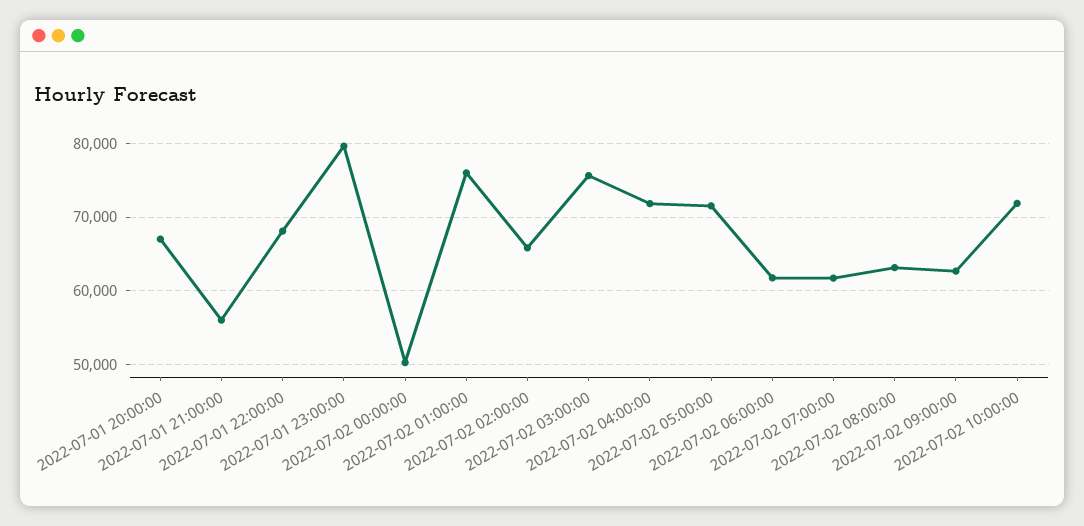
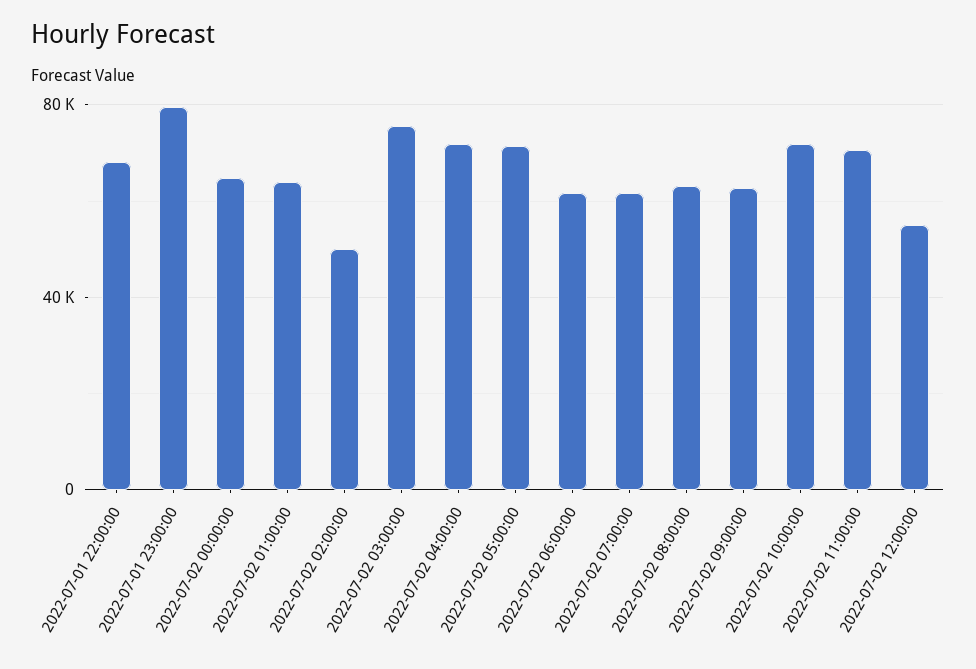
2022-07-01 20:00:00: 67000 -> none
2022-07-01 21:00:00: 56000 -> none
2022-07-02 00:00:00: 50000 -> 65000
2022-07-02 01:00:00: 76000 -> 65000
2022-07-02 02:00:00: 66000 -> 50000
2022-07-02 11:00:00: none -> 70000
2022-07-02 12:00:00: none -> 55000

